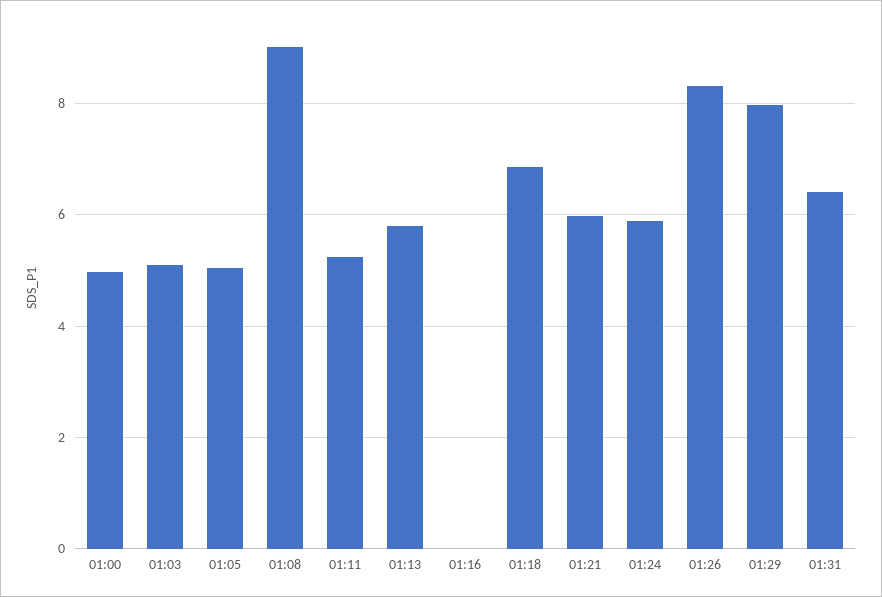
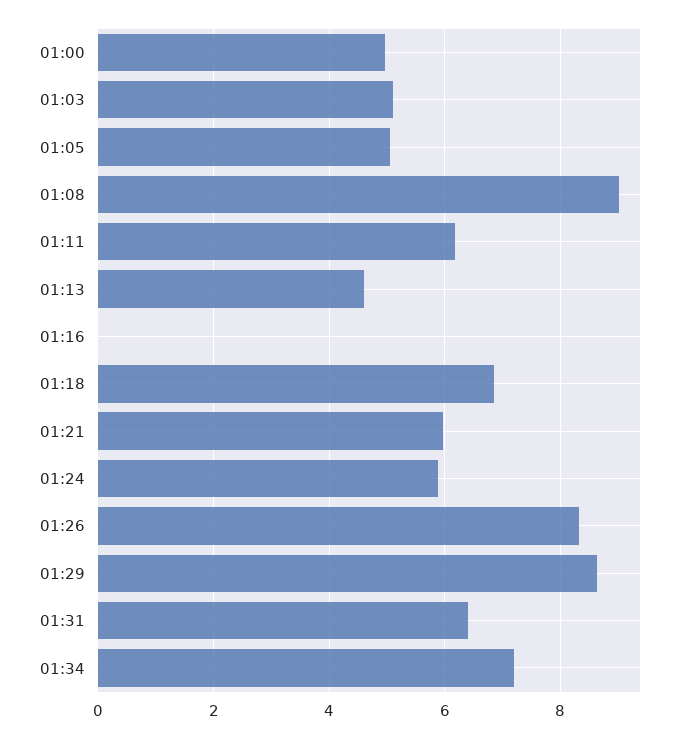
01:11: 5.2 -> 6.2
01:13: 5.8 -> 4.6
01:29: 8 -> 8.6
01:34: none -> 7.2

